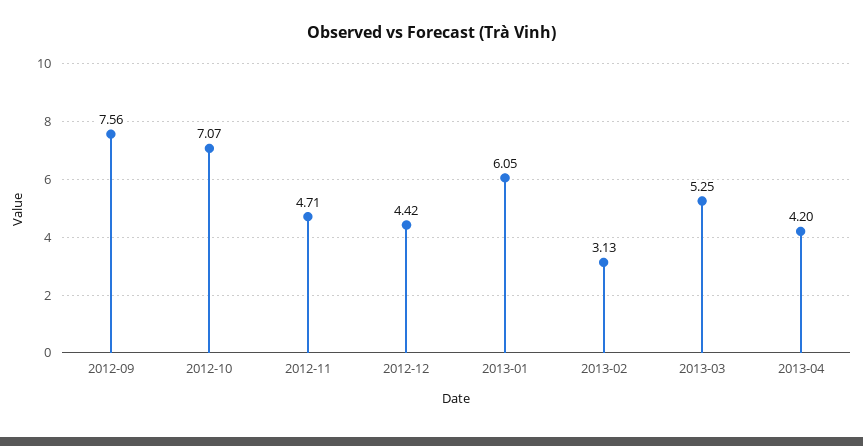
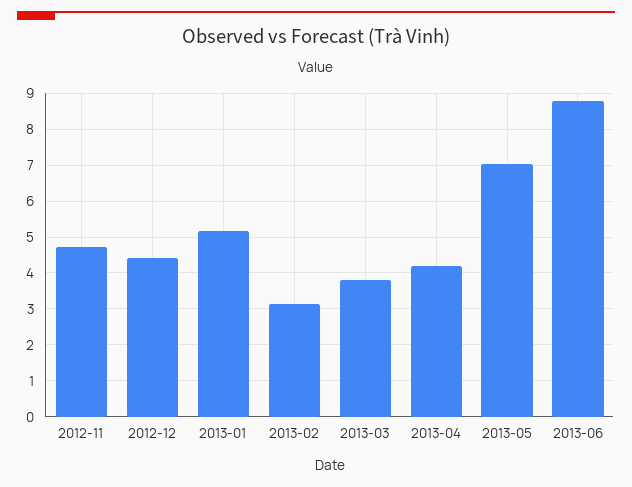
2012-09: 7.56 -> none
2012-10: 7.07 -> none
2013-01: 6.05 -> 5.2
2013-03: 5.25 -> 3.8
2013-05: none -> 7
2013-06: none -> 8.8

